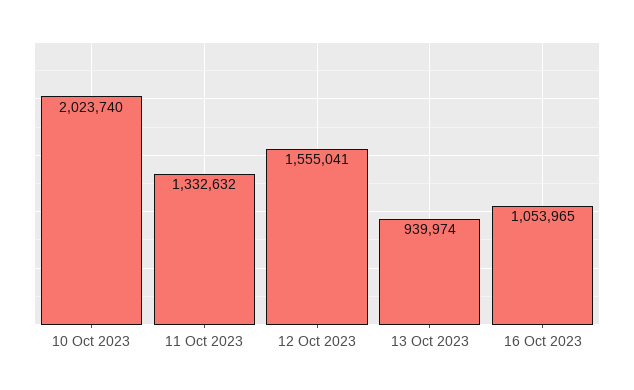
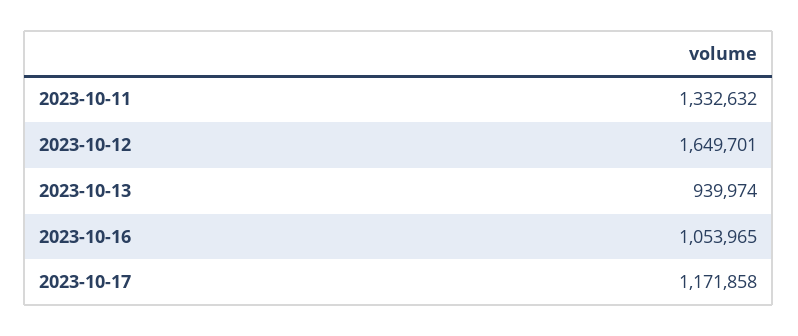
10 Oct 2023: 2023740 -> none
12 Oct 2023: 1555041 -> 1649701
2023-10-17: none -> 1171858

